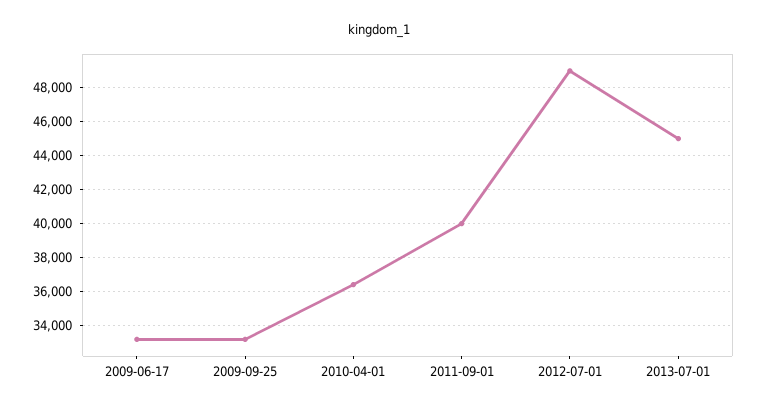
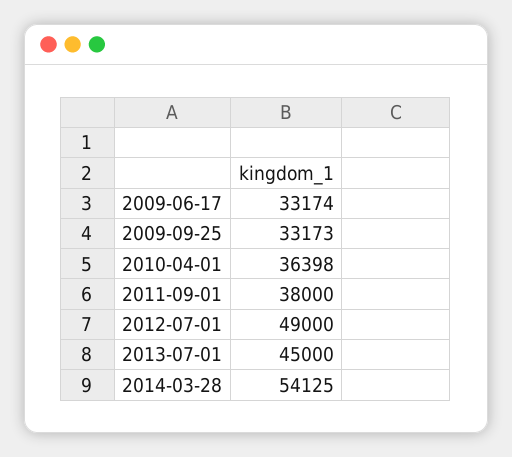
2011-09-01: 40000 -> 38000
2014-03-28: none -> 54125

